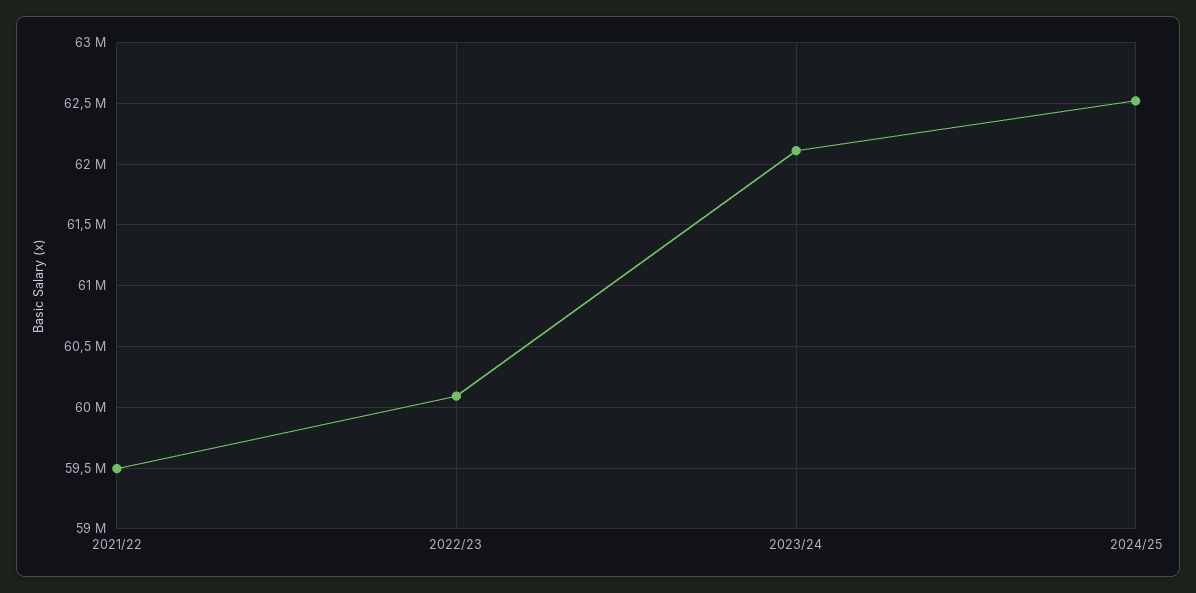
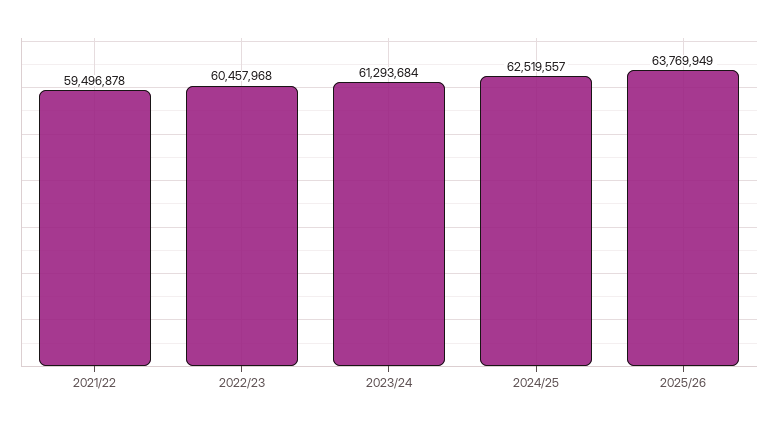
2022/23: 60100000 -> 60457968
2023/24: 62100000 -> 61293684
2025/26: none -> 63769949

